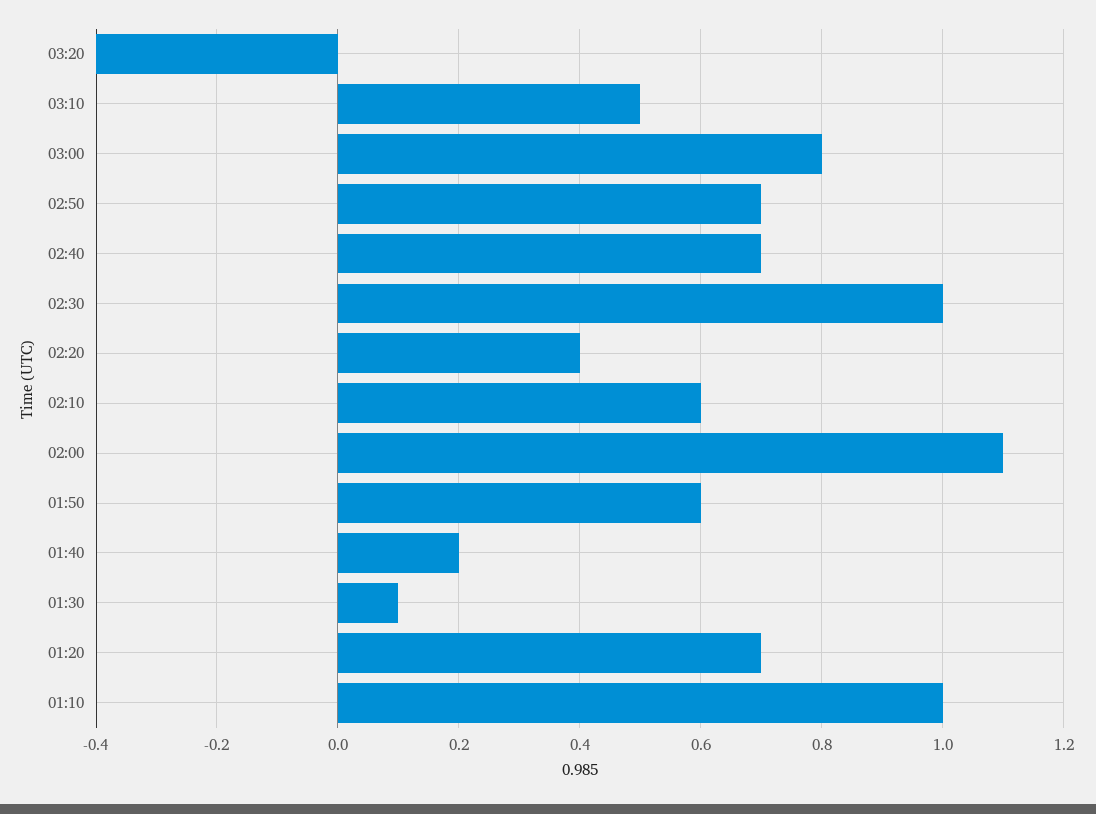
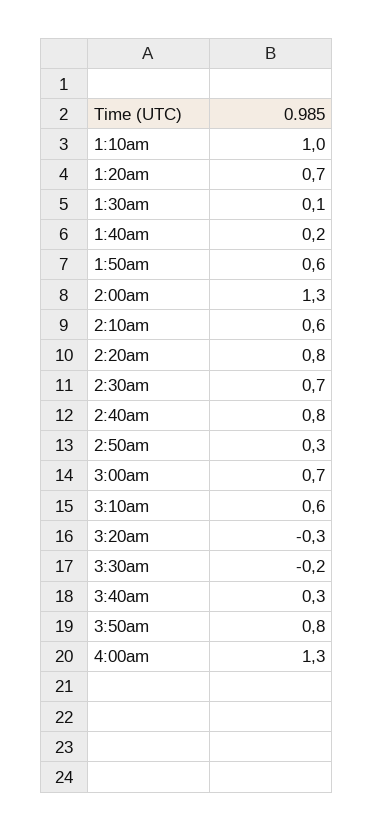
03:20: -0.4 -> -0.3
03:10: 0.5 -> 0.6
03:00: 0.8 -> 0.7
02:50: 0.7 -> 0.3
02:40: 0.7 -> 0.8
02:30: 1 -> 0.7
02:20: 0.4 -> 0.8
02:00: 1.1 -> 1.3
3:30am: none -> -0.2
3:40am: none -> 0.3
3:50am: none -> 0.8
4:00am: none -> 1.3

